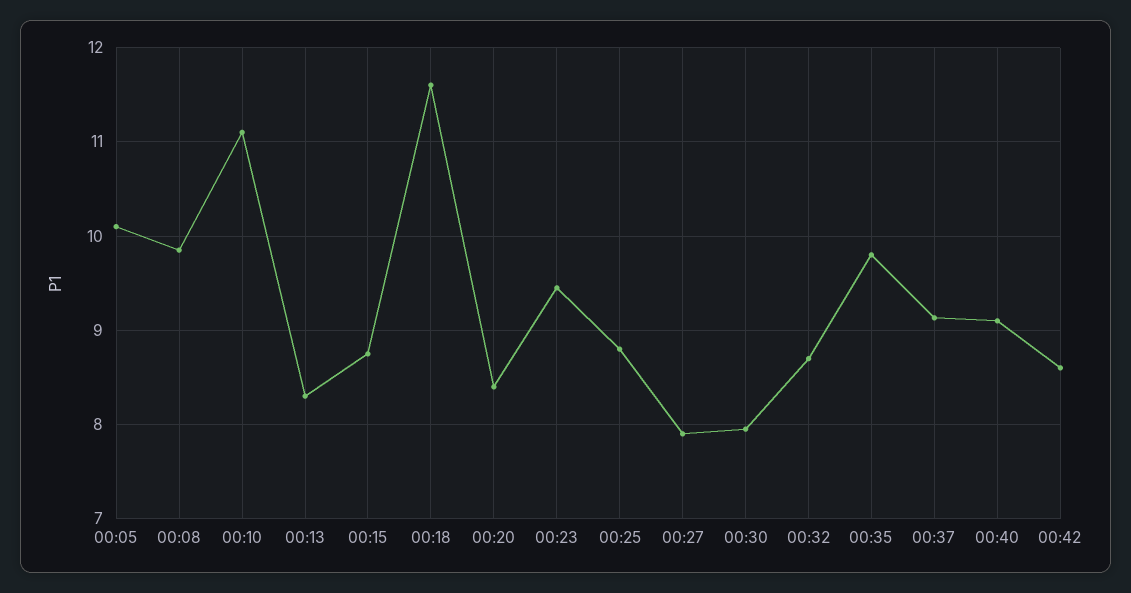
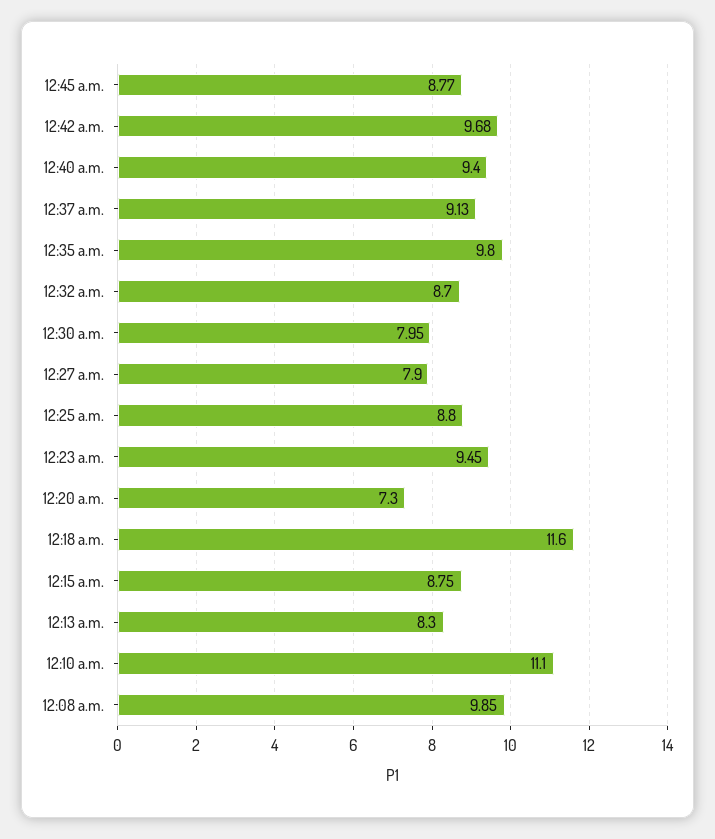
00:05: 10.1 -> none
00:20: 8.4 -> 7.3
00:40: 9.1 -> 9.4
00:42: 8.6 -> 9.68
12:45 a.m.: none -> 8.77

